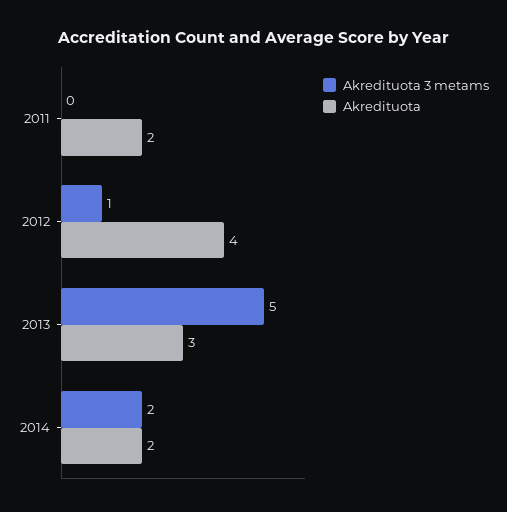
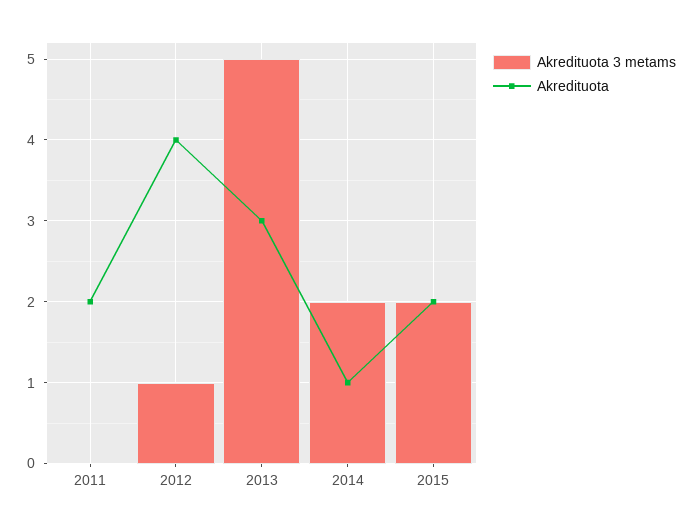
Akredituota, 2014: 2 -> 1
Akredituota 3 metams, 2015: none -> 2
Akredituota, 2015: none -> 2

